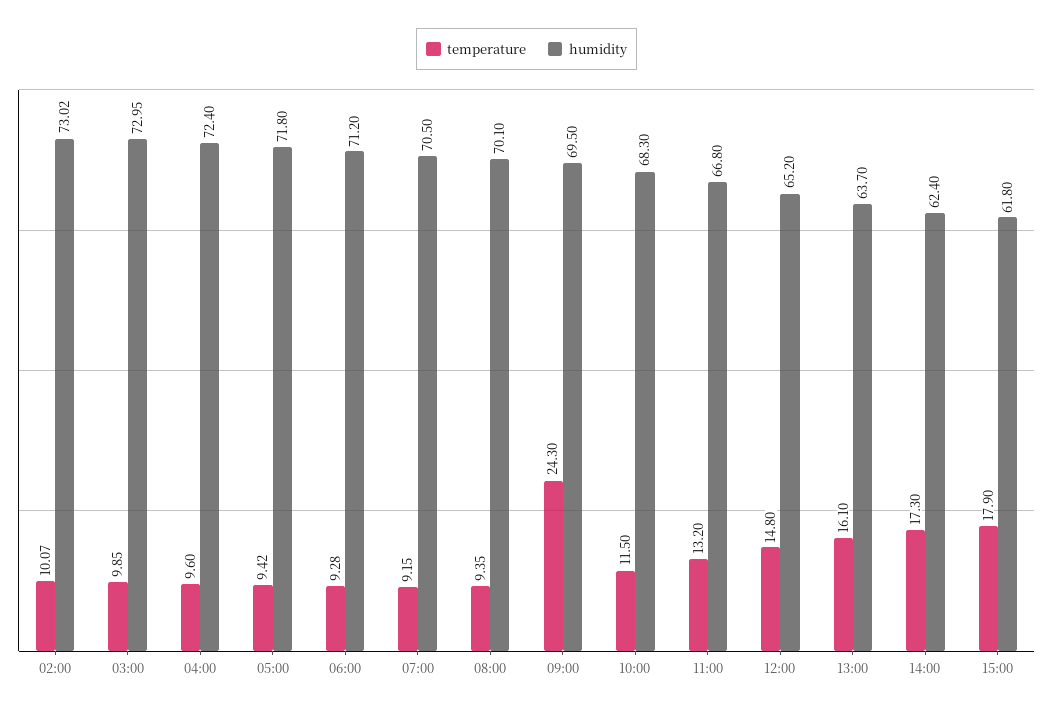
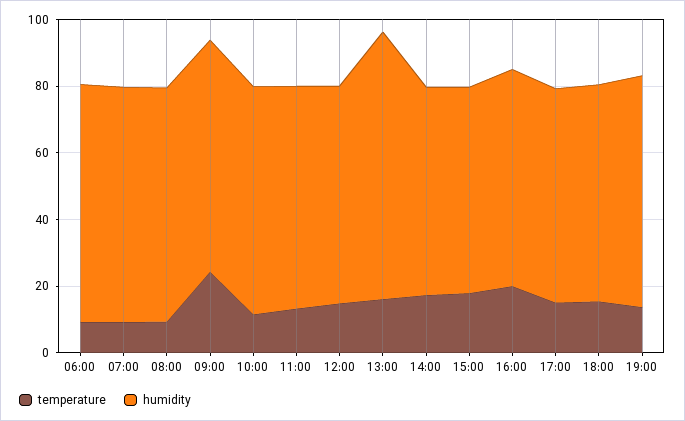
temperature, 02:00: 10.07 -> none
humidity, 02:00: 73.02 -> none
temperature, 03:00: 9.85 -> none
humidity, 03:00: 72.95 -> none
temperature, 04:00: 9.6 -> none
humidity, 04:00: 72.4 -> none
temperature, 05:00: 9.42 -> none
humidity, 05:00: 71.8 -> none
humidity, 13:00: 63.7 -> 80
temperature, 16:00: none -> 20
humidity, 16:00: none -> 65
temperature, 17:00: none -> 15
humidity, 17:00: none -> 65
temperature, 18:00: none -> 15
humidity, 18:00: none -> 65
temperature, 19:00: none -> 15
humidity, 19:00: none -> 70

